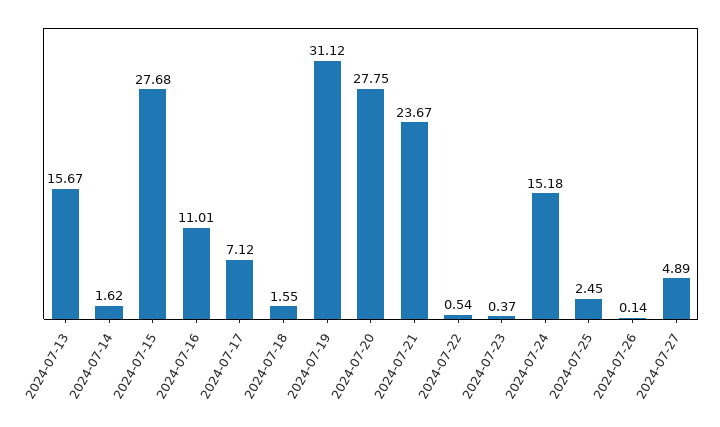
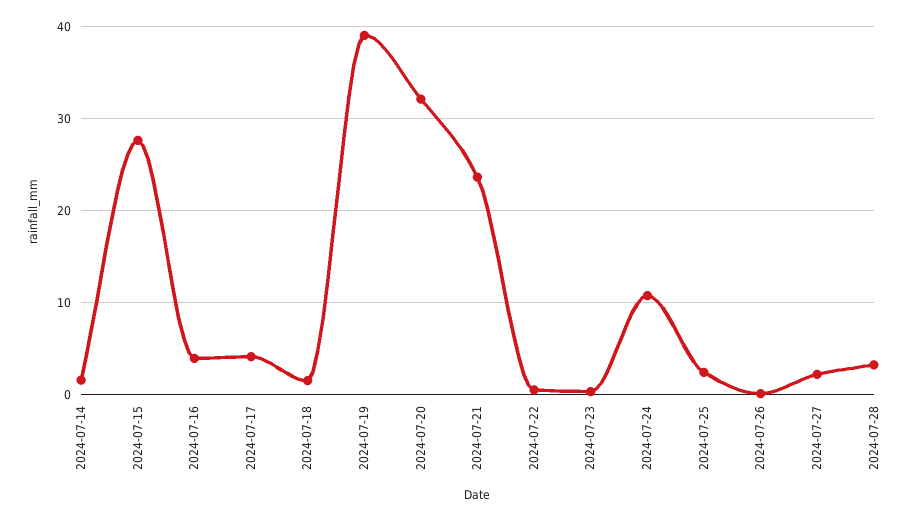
2024-07-13: 15.67 -> none
2024-07-16: 11.01 -> 4
2024-07-17: 7.12 -> 4
2024-07-19: 31.12 -> 39
2024-07-20: 27.75 -> 32
2024-07-24: 15.18 -> 11
2024-07-27: 4.89 -> 2
2024-07-28: none -> 3

